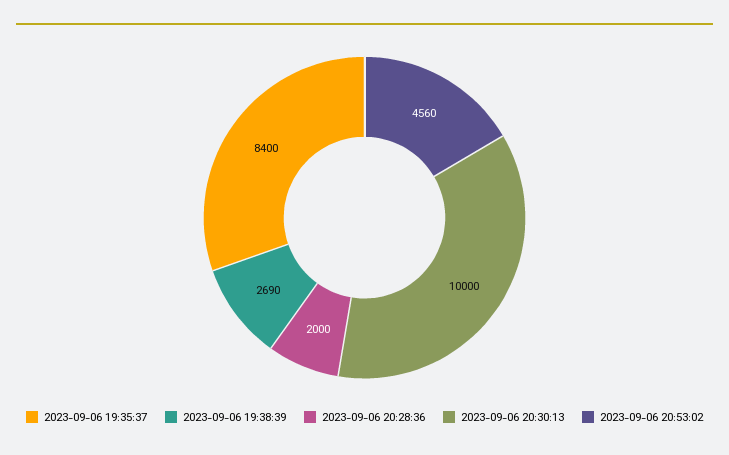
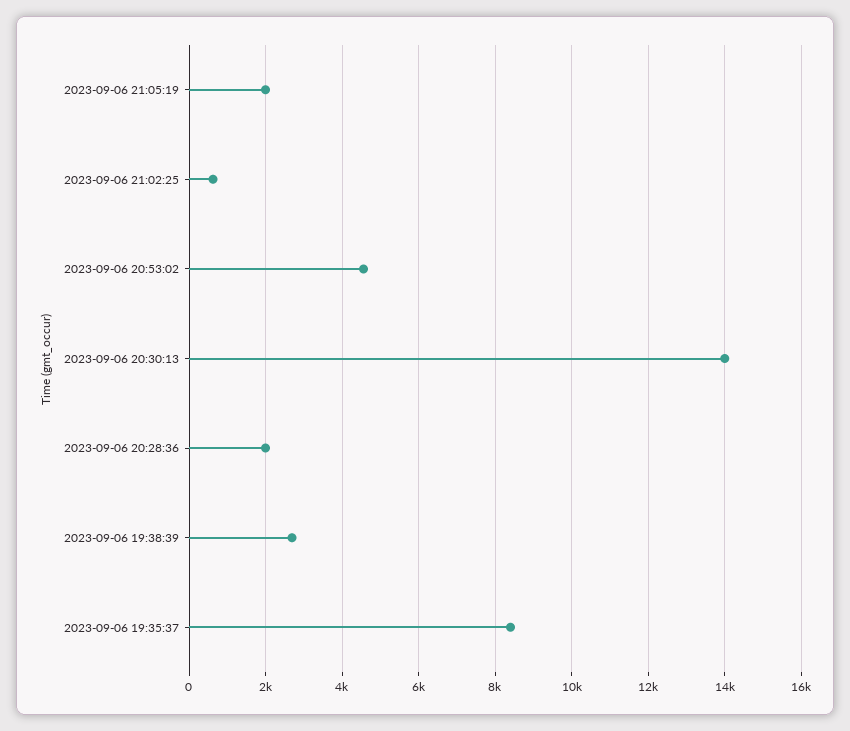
2023-09-06 20:30:13: 10000 -> 14000
2023-09-06 21:05:19: none -> 2000
2023-09-06 21:02:25: none -> 600

